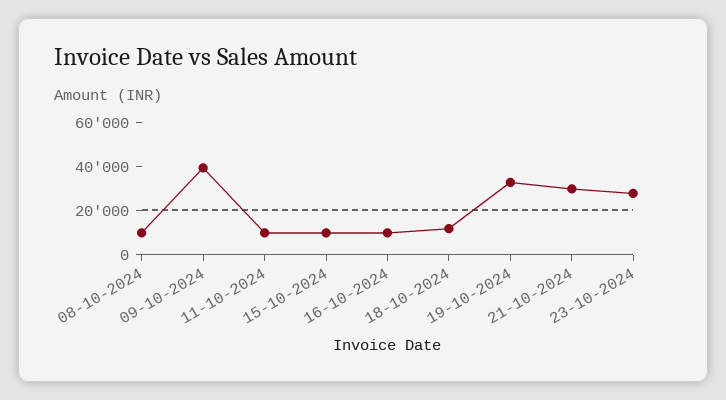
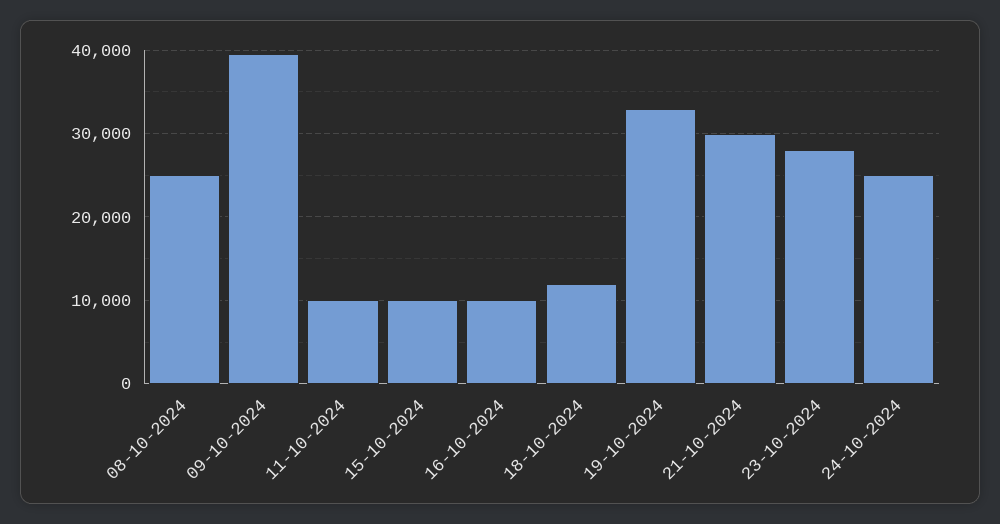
08-10-2024: 10000 -> 25000
24-10-2024: none -> 25000

